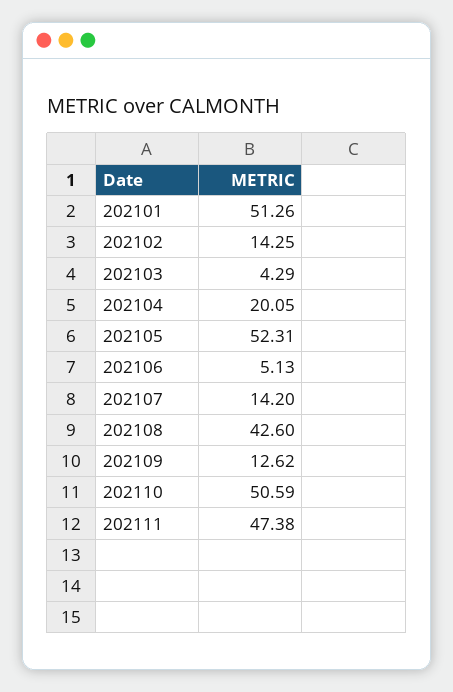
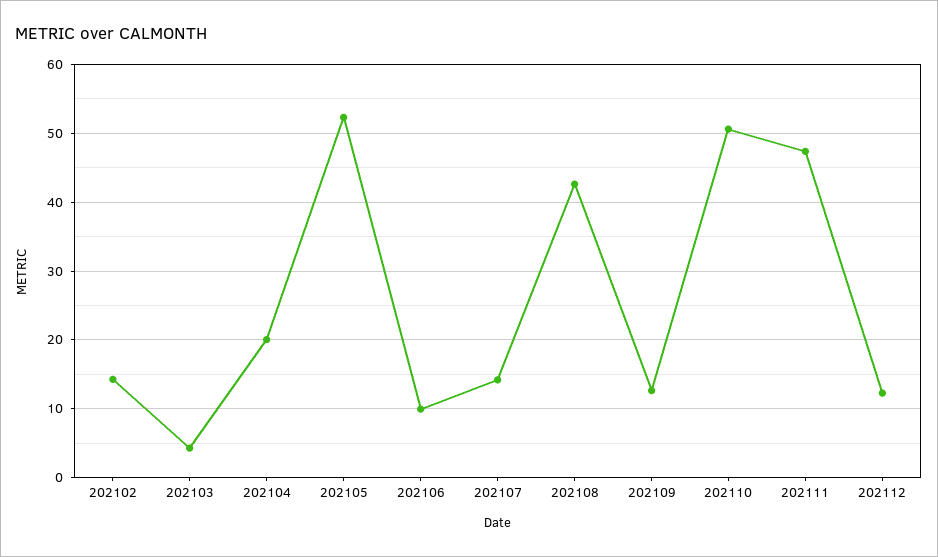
202101: 51.26 -> none
202106: 5.13 -> 10
202112: none -> 12

